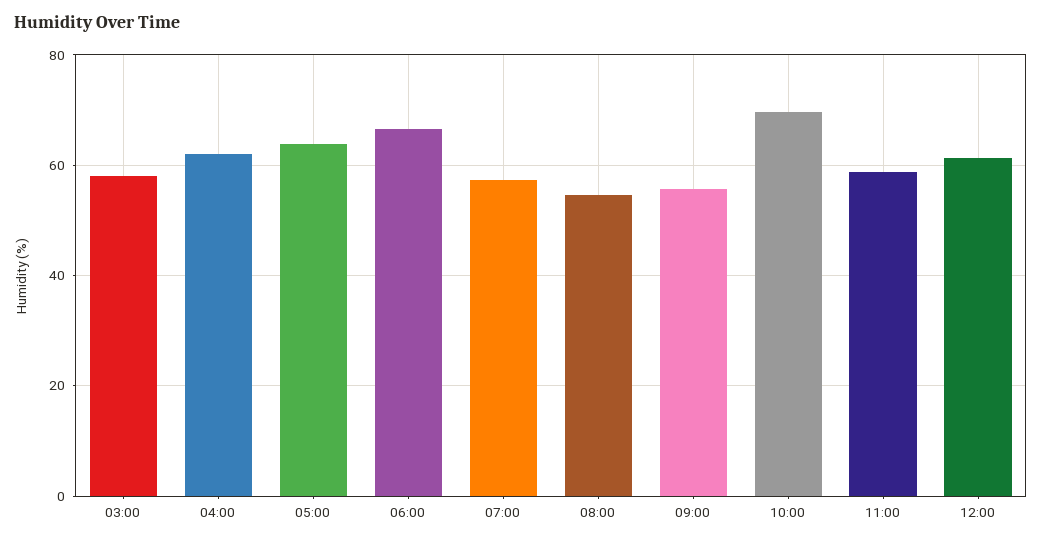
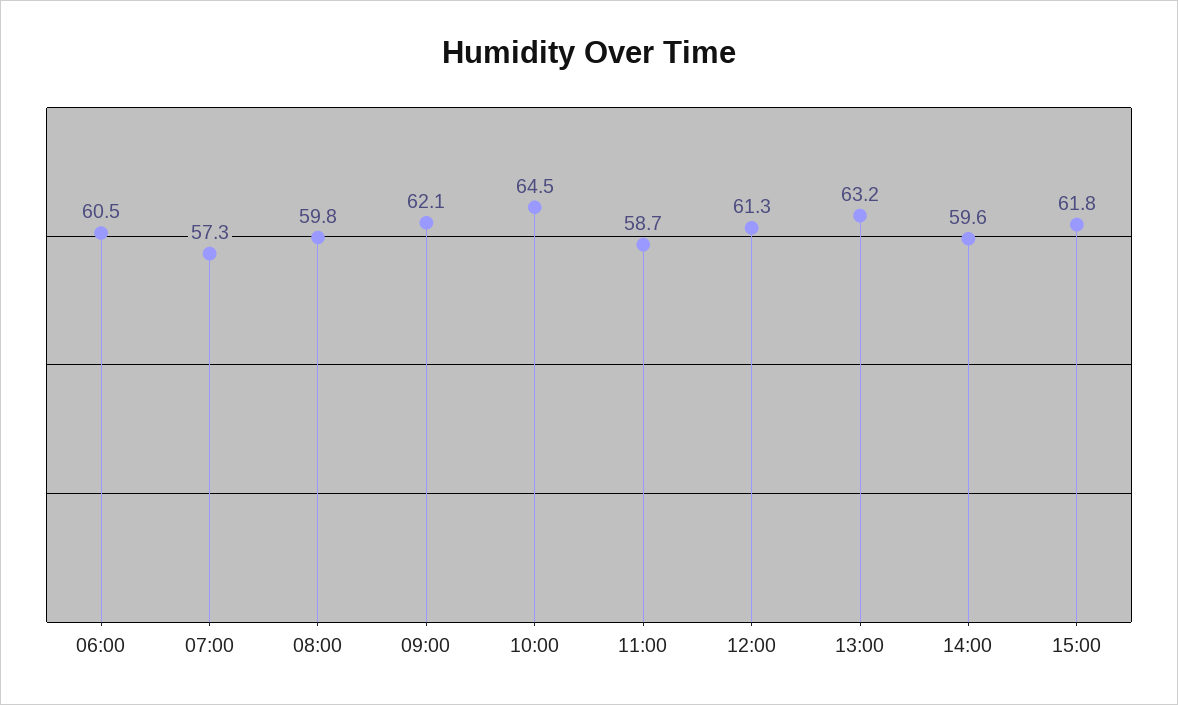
03:00: 58 -> none
04:00: 62 -> none
05:00: 64 -> none
06:00: 66 -> 60.5
08:00: 54 -> 59.8
09:00: 56 -> 62.1
10:00: 70 -> 64.5
13:00: none -> 63.2
14:00: none -> 59.6
15:00: none -> 61.8

